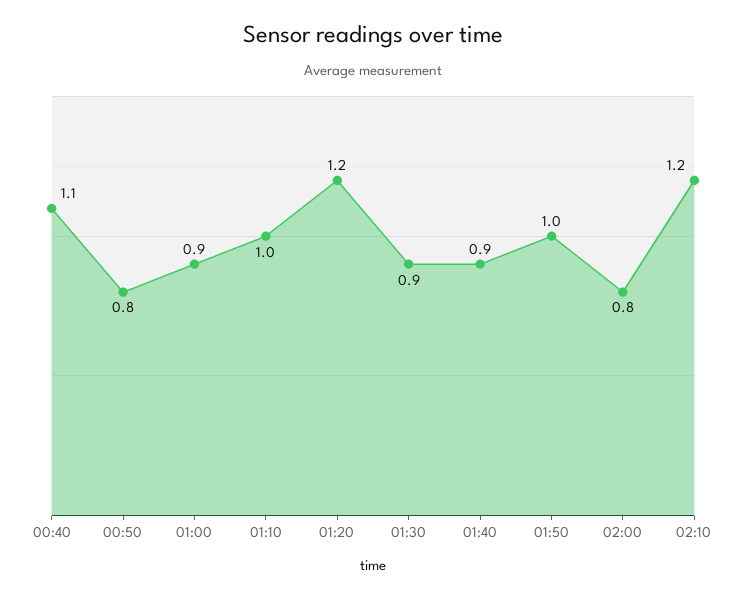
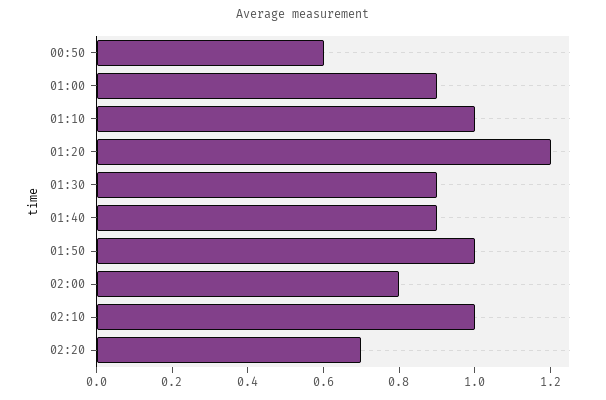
00:40: 1.1 -> none
00:50: 0.8 -> 0.6
02:10: 1.2 -> 1
02:20: none -> 0.7

